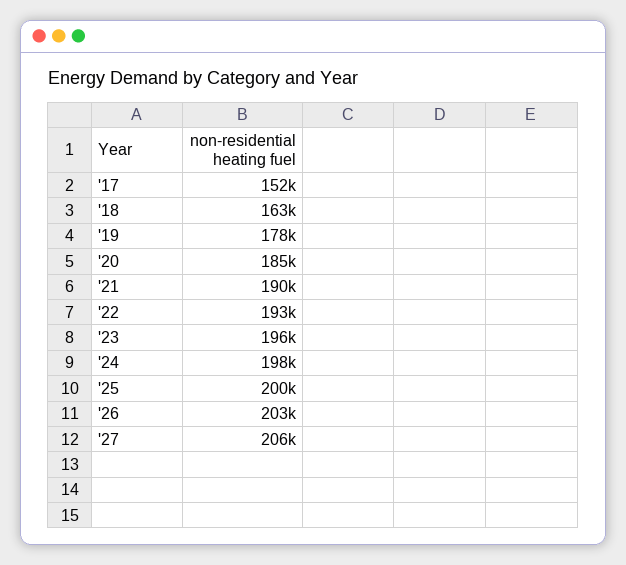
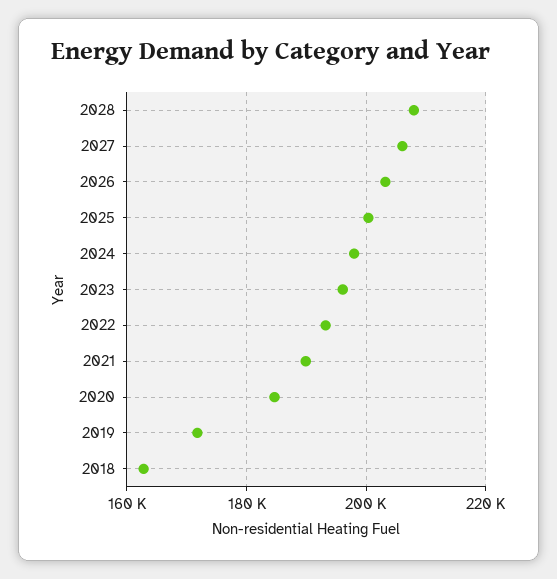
'17: 152000 -> none
'19: 178000 -> 172000
2028: none -> 208000

